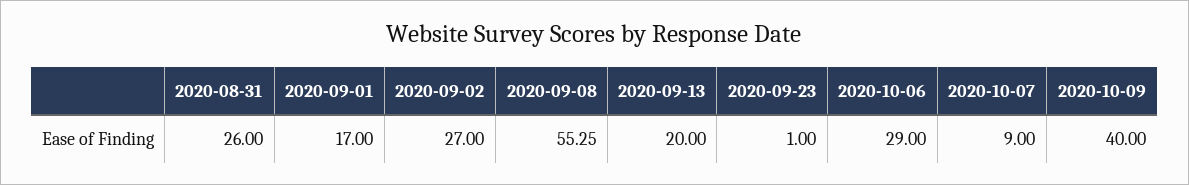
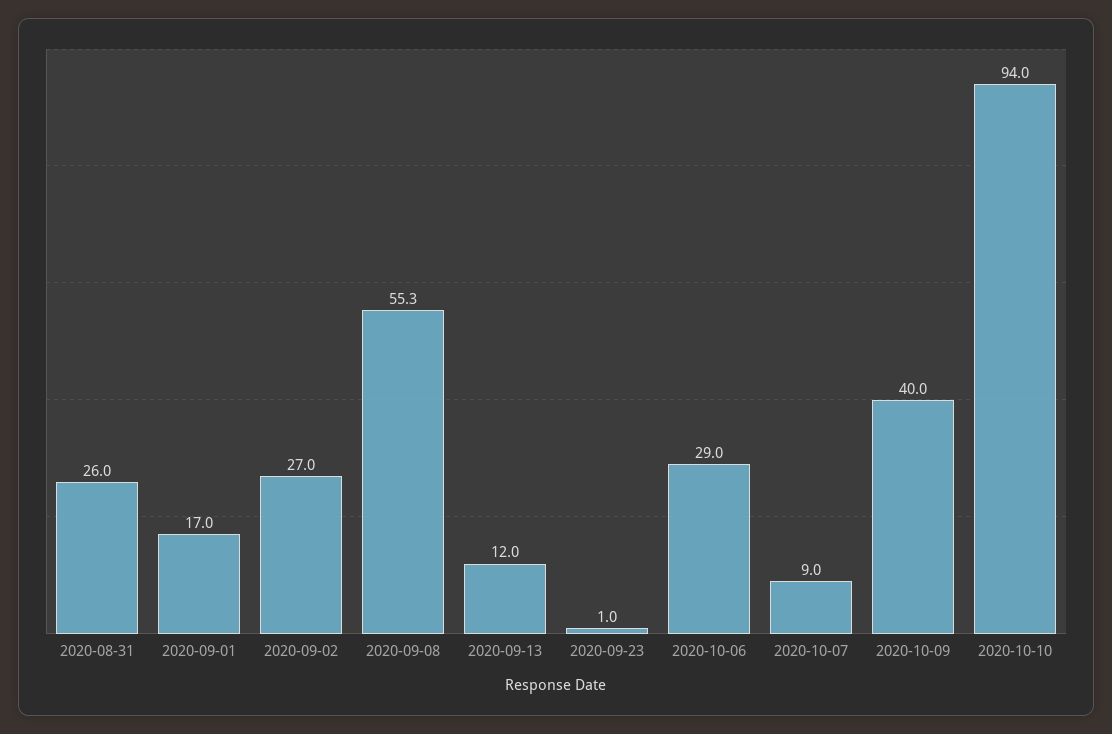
2020-09-13: 20 -> 12
2020-10-10: none -> 94

